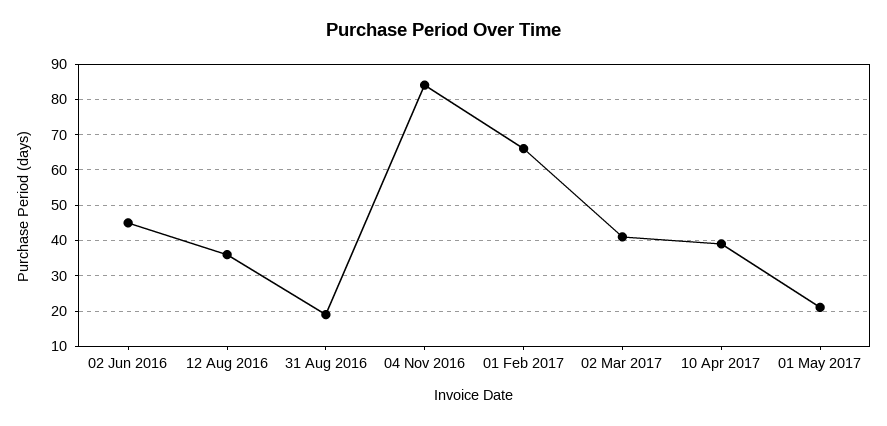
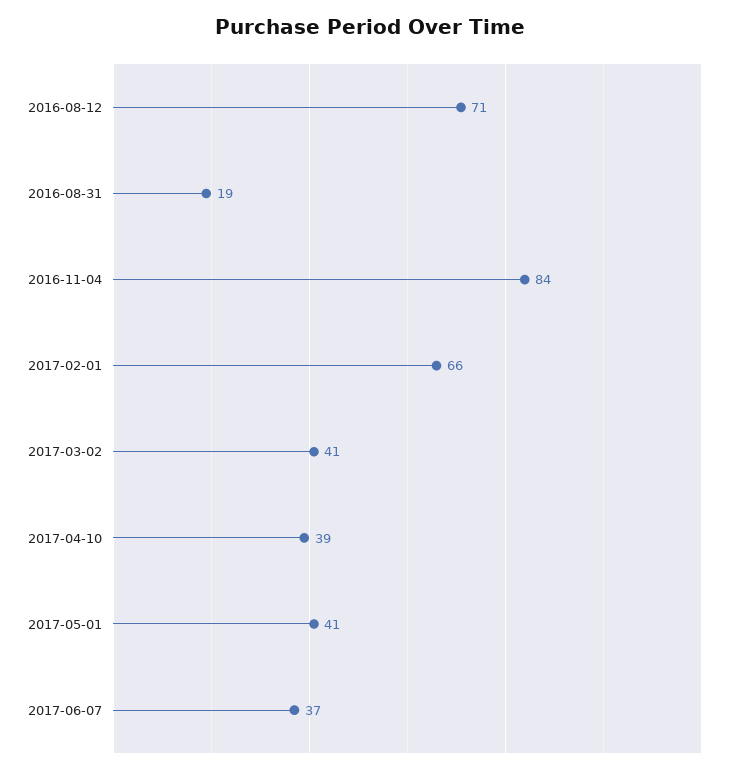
02 Jun 2016: 45 -> none
12 Aug 2016: 35 -> 71
01 May 2017: 20 -> 41
2017-06-07: none -> 37

